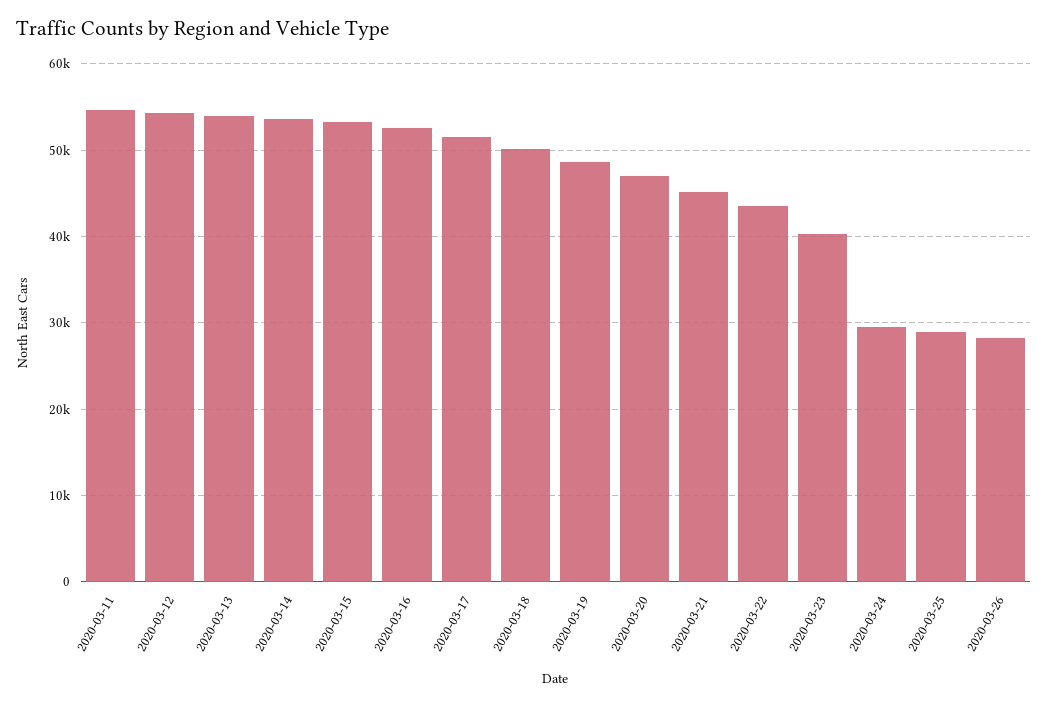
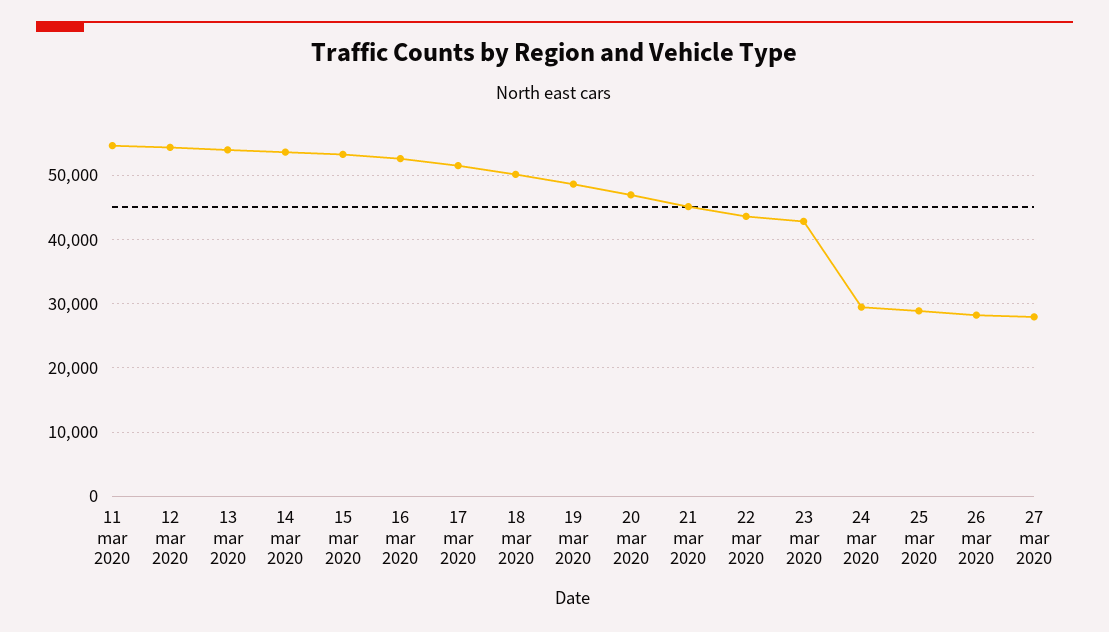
2020-03-23: 40000 -> 43000
27 mar 2020: none -> 28000

